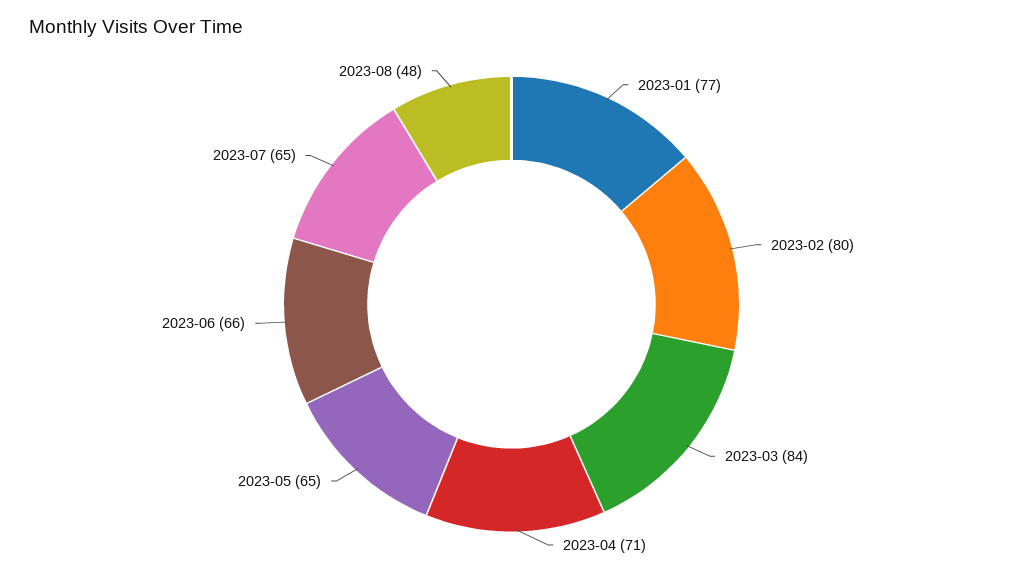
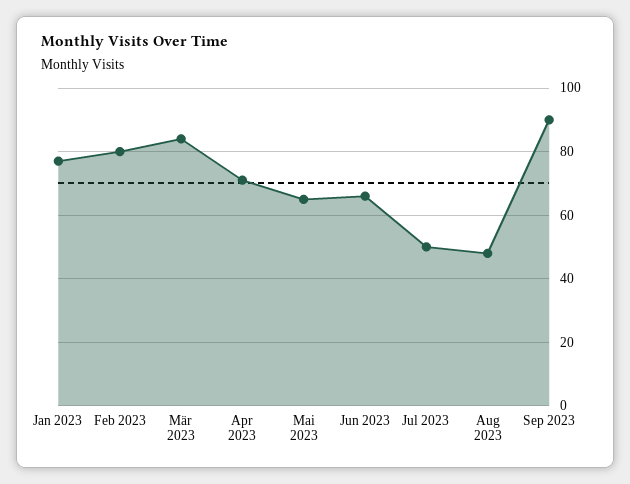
2023-07: 65 -> 50
Sep 2023: none -> 90

